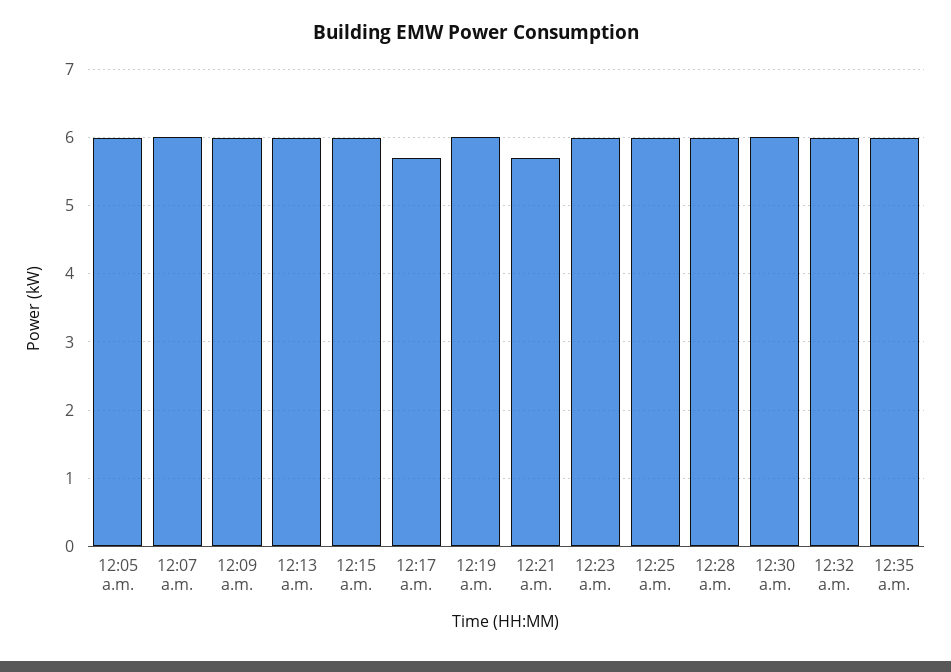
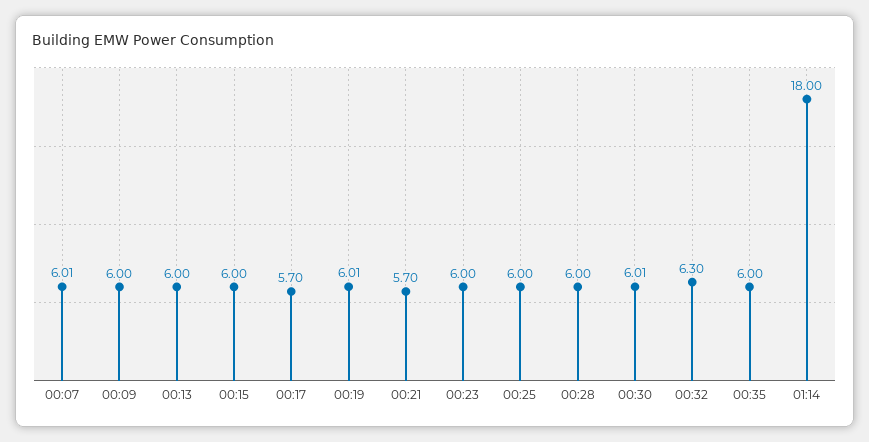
12:05 a.m.: 6 -> none
12:32 a.m.: 6 -> 6.3
01:14: none -> 18

